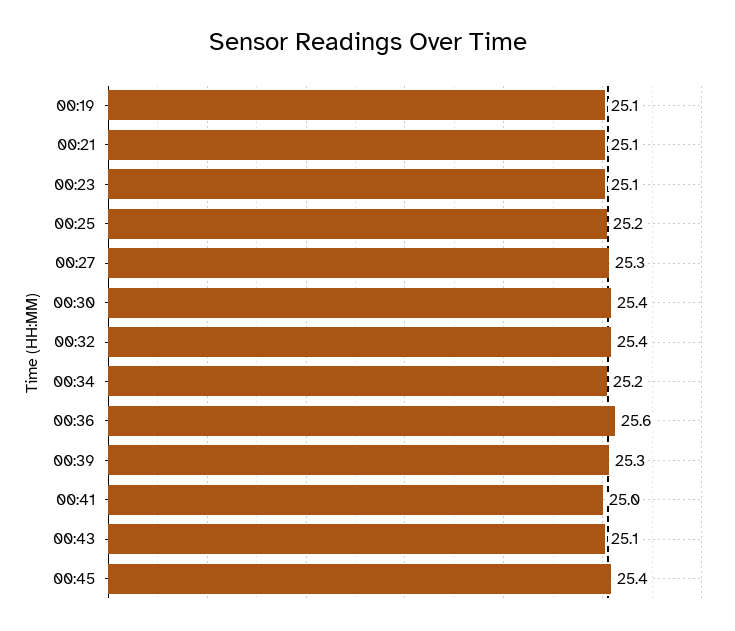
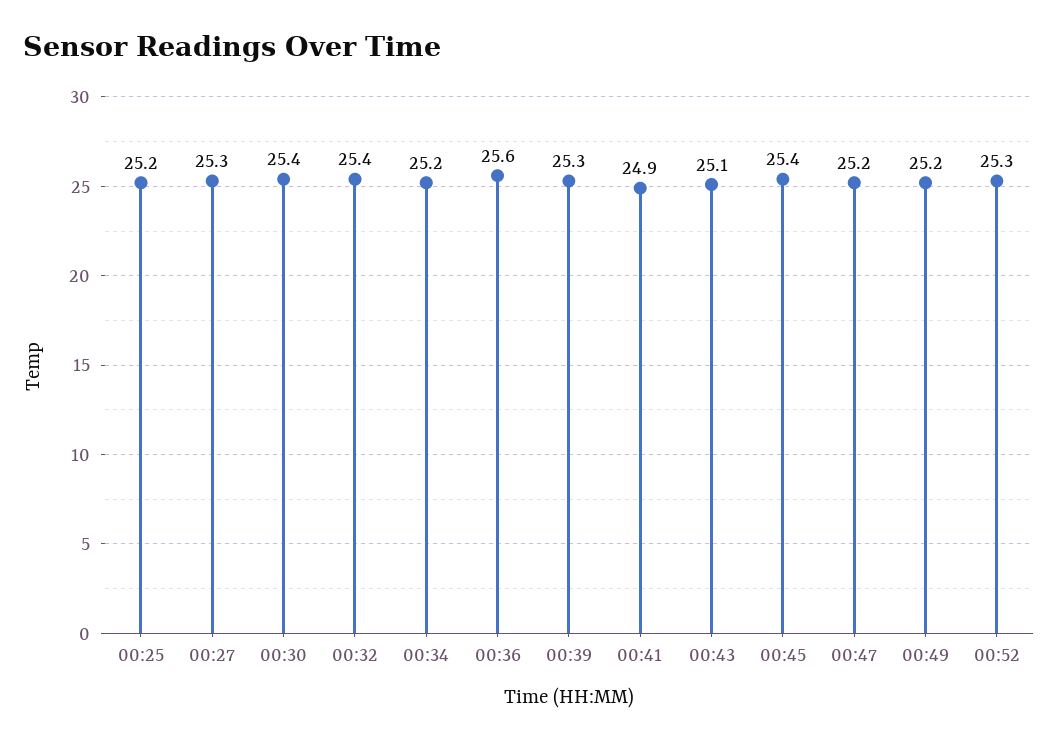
00:19: 25.1 -> none
00:21: 25.1 -> none
00:23: 25.1 -> none
00:41: 25 -> 24.9
00:47: none -> 25.2
00:49: none -> 25.2
00:52: none -> 25.3

